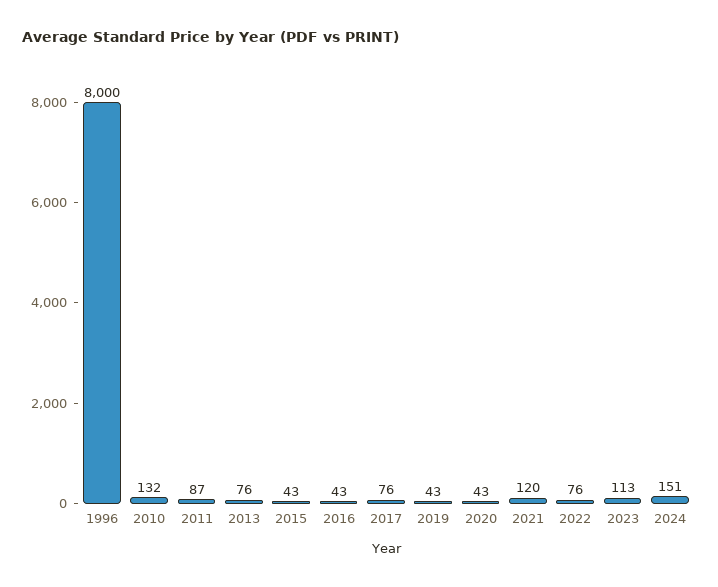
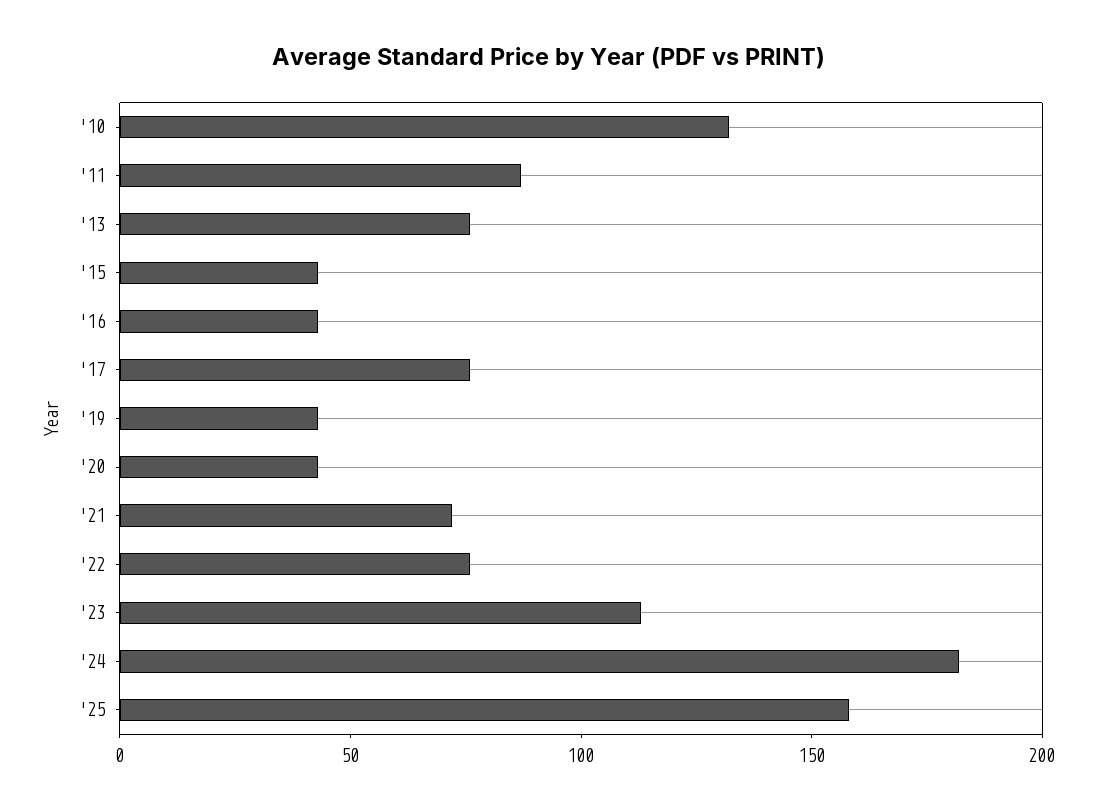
1996: 8000 -> none
2021: 120 -> 70
2024: 151 -> 180
'25: none -> 160

